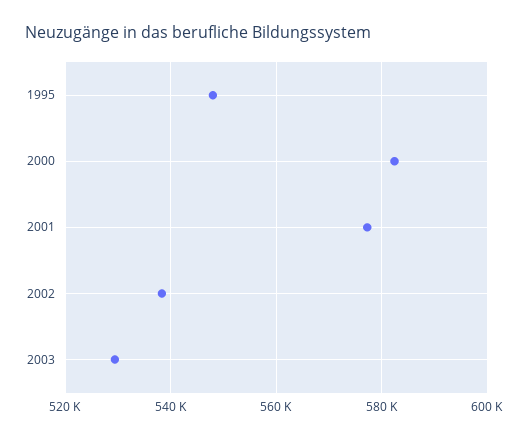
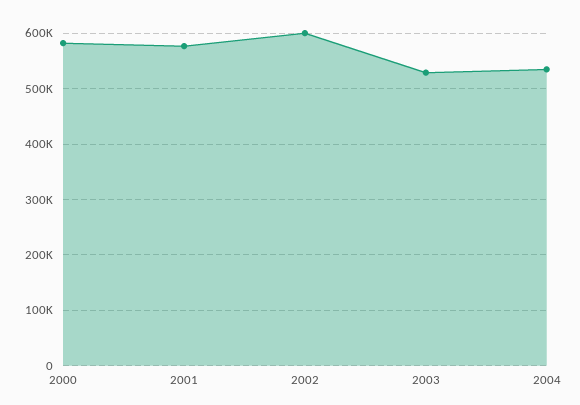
1995: 548000 -> none
2002: 538000 -> 600000
2004: none -> 540000

